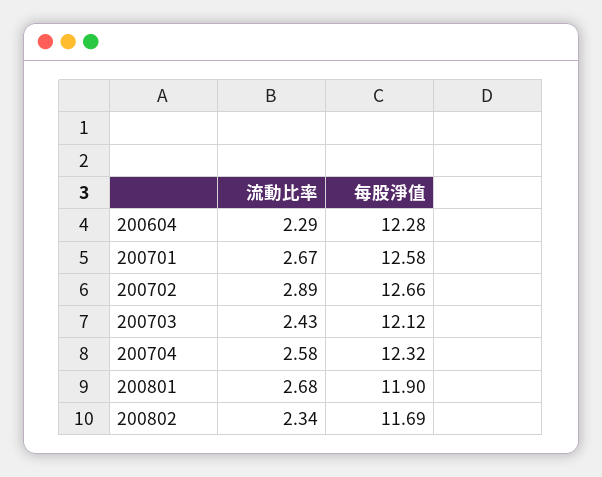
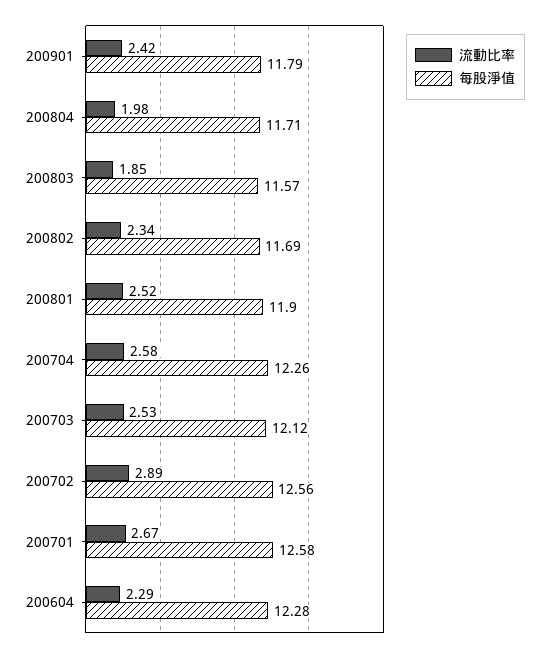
每股淨值, 200702: 12.66 -> 12.56
流動比率, 200703: 2.43 -> 2.53
每股淨值, 200704: 12.32 -> 12.26
流動比率, 200801: 2.68 -> 2.52
流動比率, 200901: none -> 2.42
每股淨值, 200901: none -> 11.79
流動比率, 200804: none -> 1.98
每股淨值, 200804: none -> 11.71
流動比率, 200803: none -> 1.85
每股淨值, 200803: none -> 11.57

